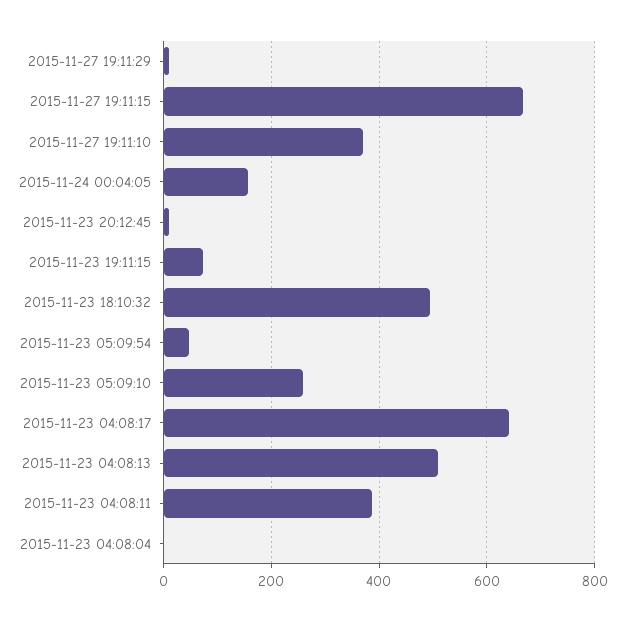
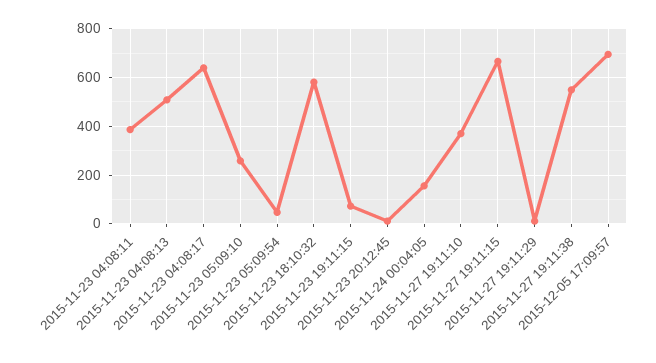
2015-11-23 18:10:32: 500 -> 575
2015-11-23 04:08:04: 0 -> none
2015-11-27 19:11:38: none -> 550
2015-12-05 17:09:57: none -> 700

